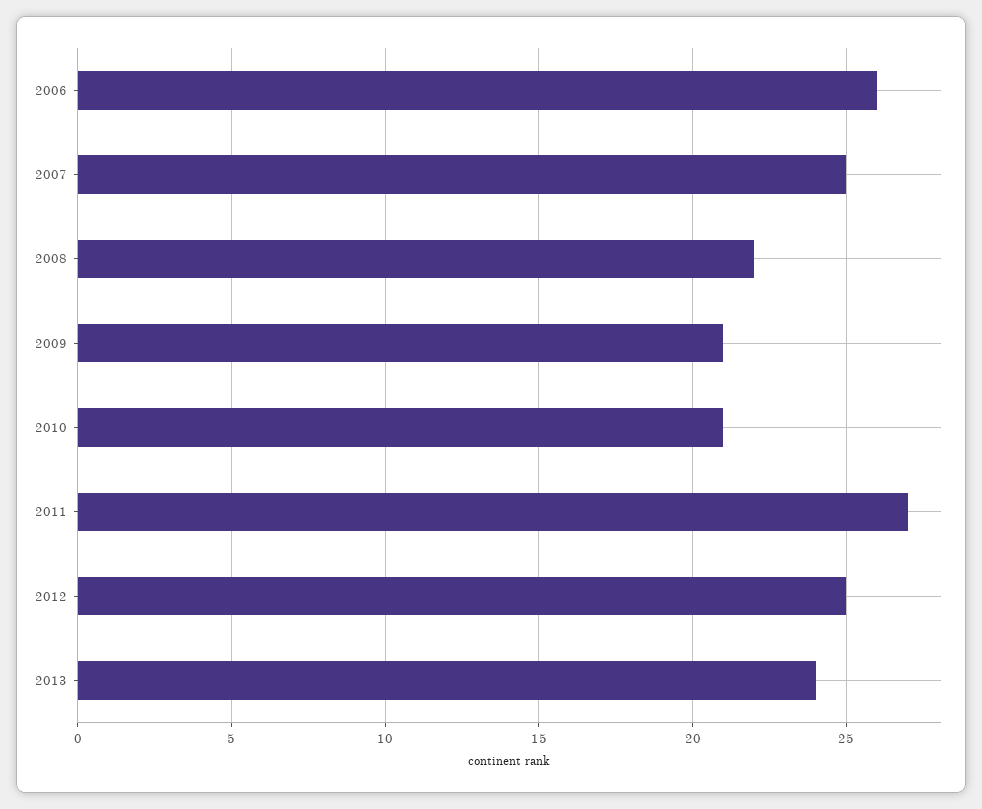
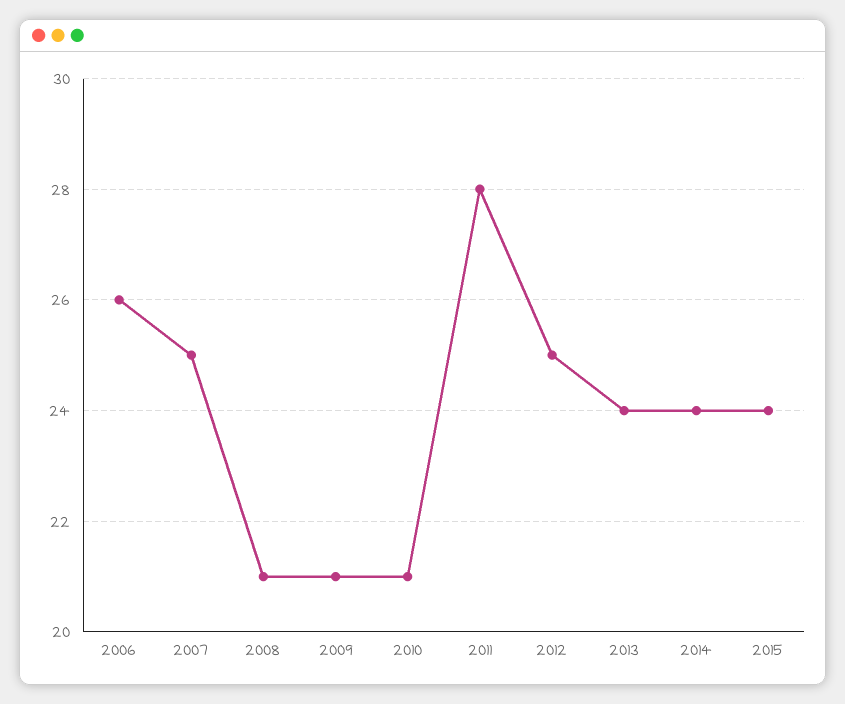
2008: 22 -> 21
2011: 27 -> 28
2014: none -> 24
2015: none -> 24

